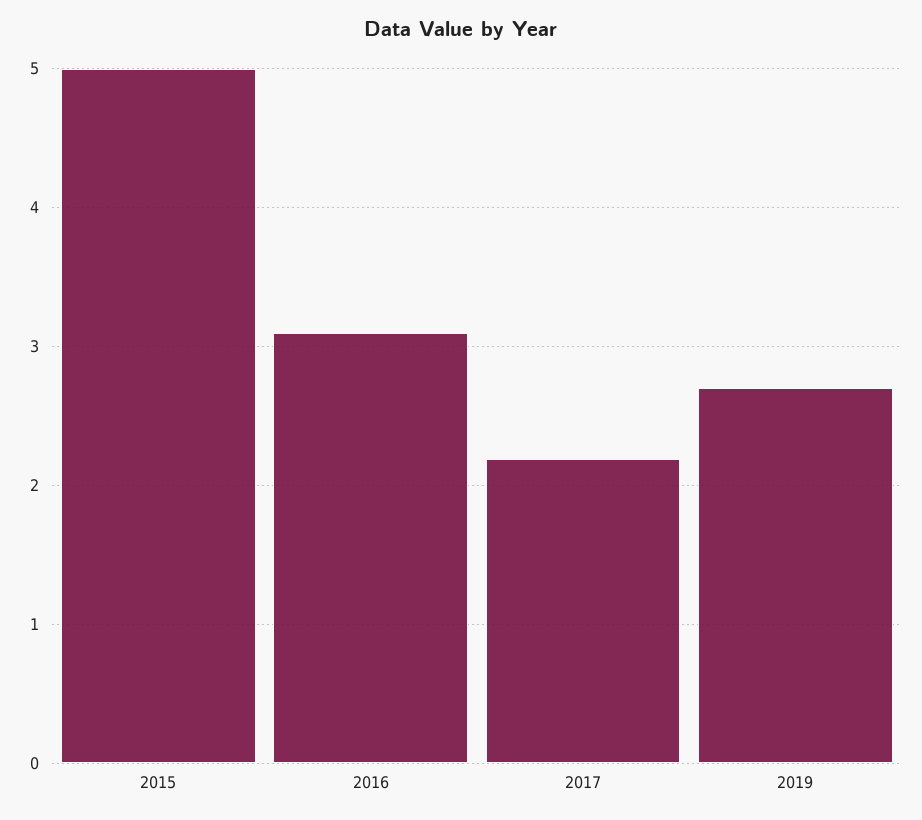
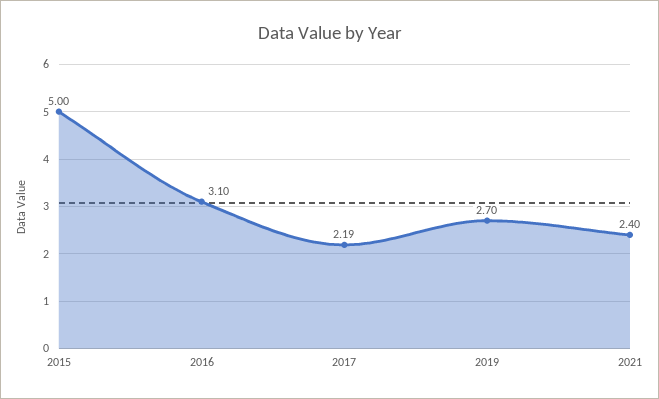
2021: none -> 2.4

